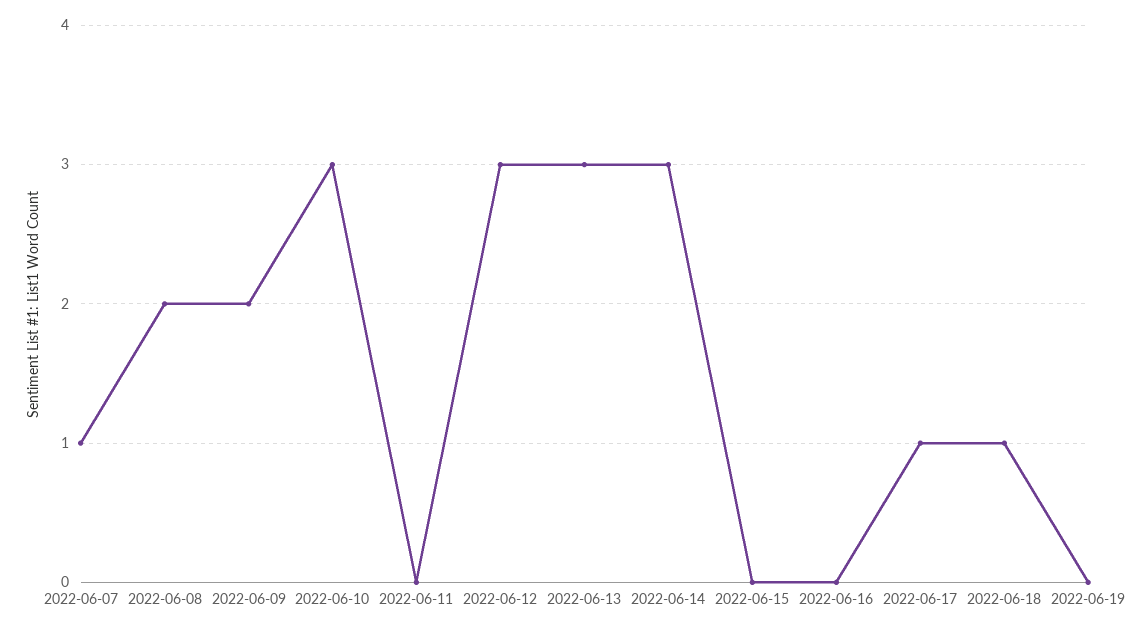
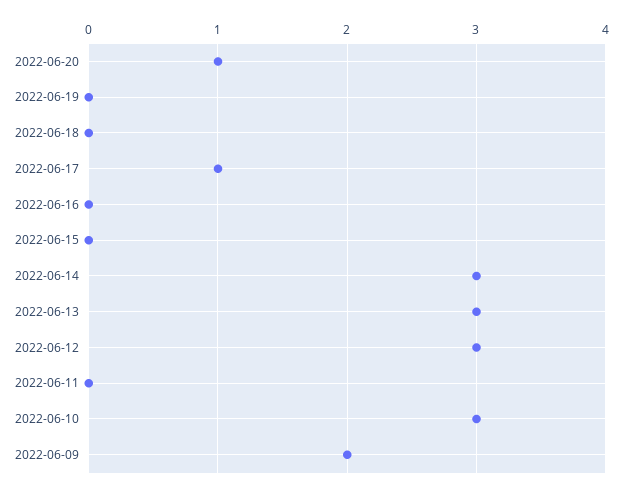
2022-06-07: 1 -> none
2022-06-08: 2 -> none
2022-06-18: 1 -> 0
2022-06-20: none -> 1

